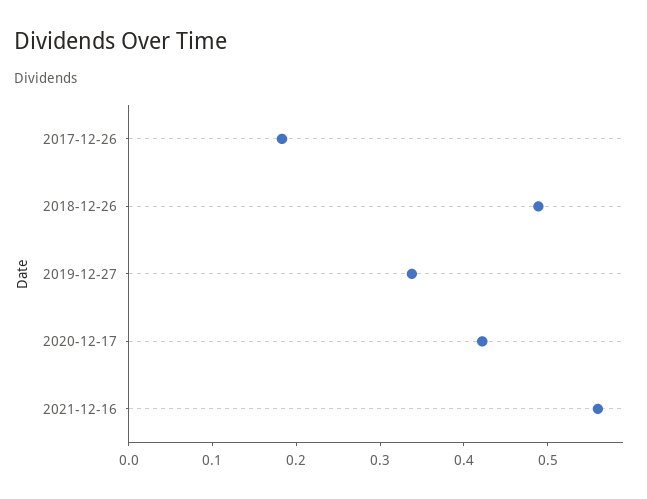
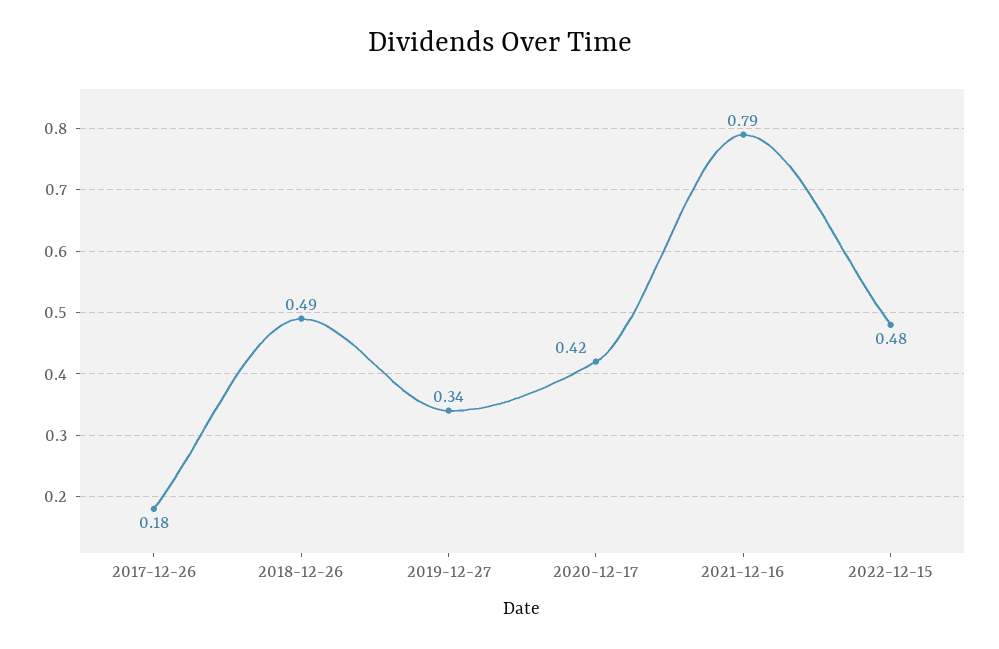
2021-12-16: 0.56 -> 0.79
2022-12-15: none -> 0.48

